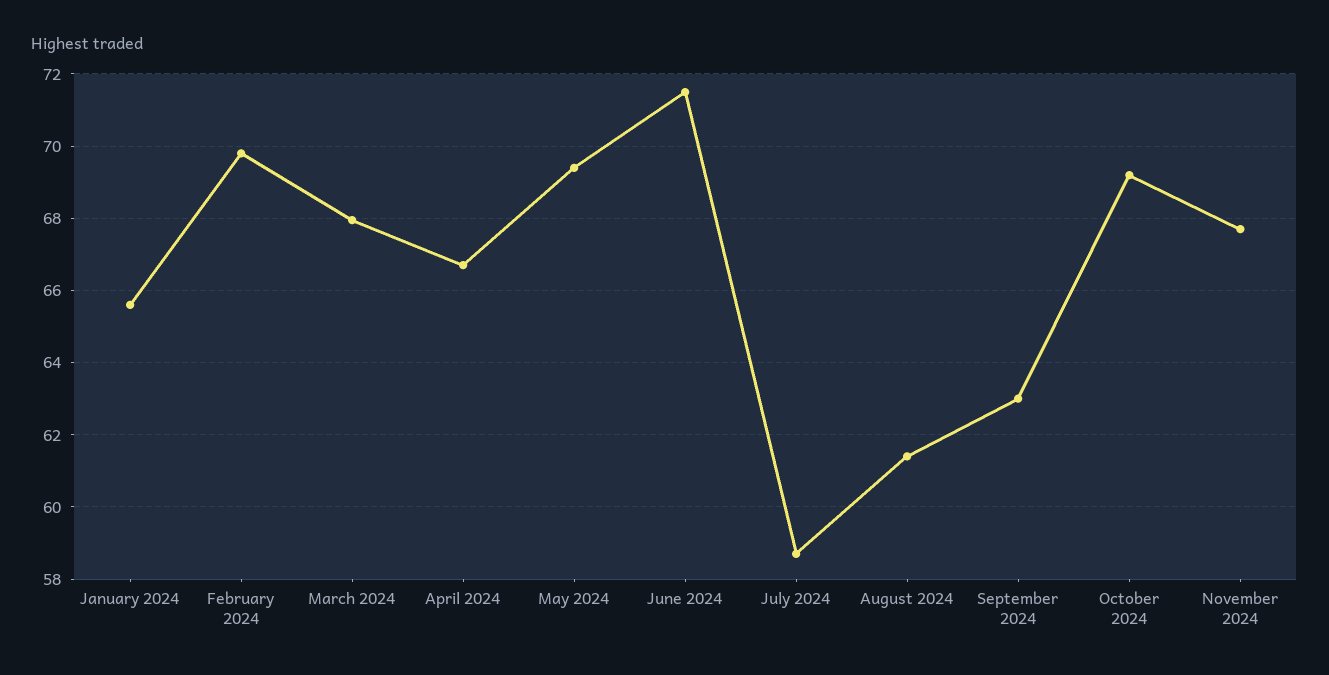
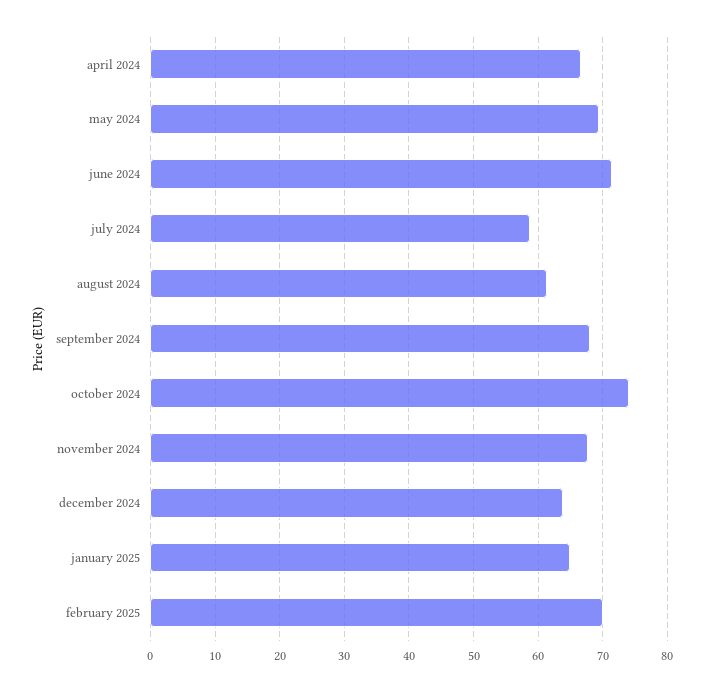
January 2024: 65.6 -> none
February 2024: 69.8 -> none
March 2024: 68 -> none
September 2024: 63 -> 68
October 2024: 69.2 -> 74
december 2024: none -> 64
january 2025: none -> 65
february 2025: none -> 70

